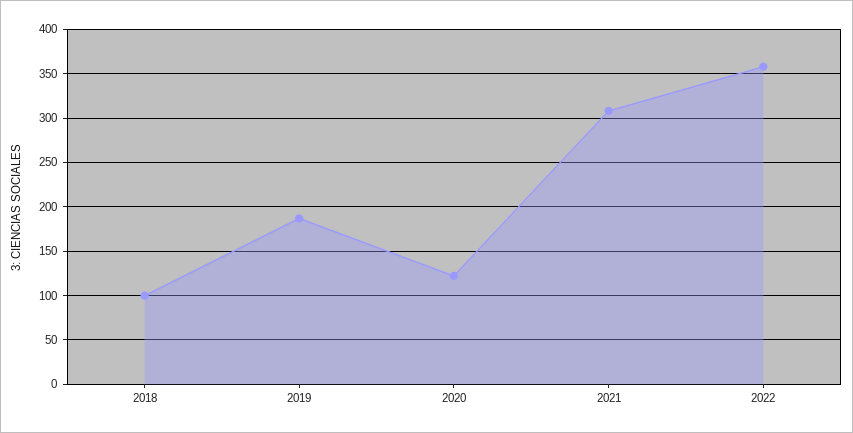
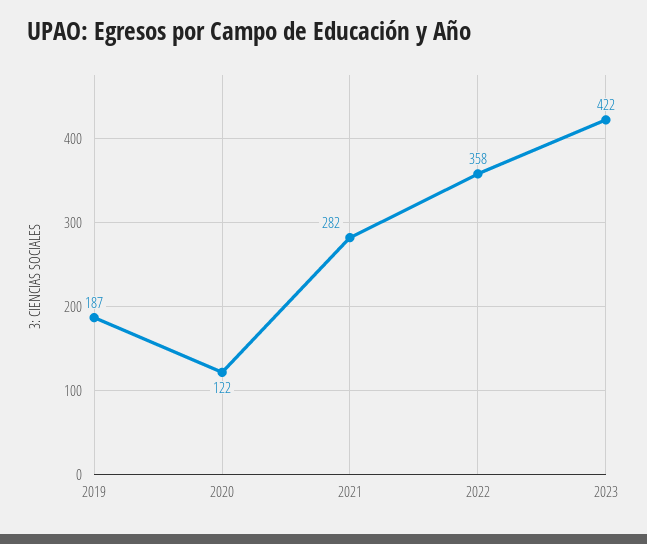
2018: 100 -> none
2021: 310 -> 282
2023: none -> 422

